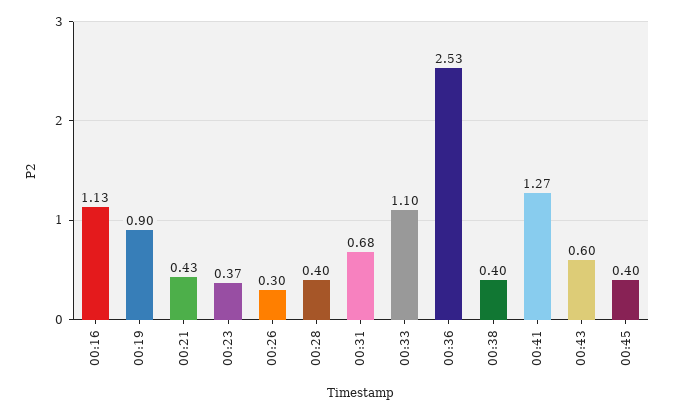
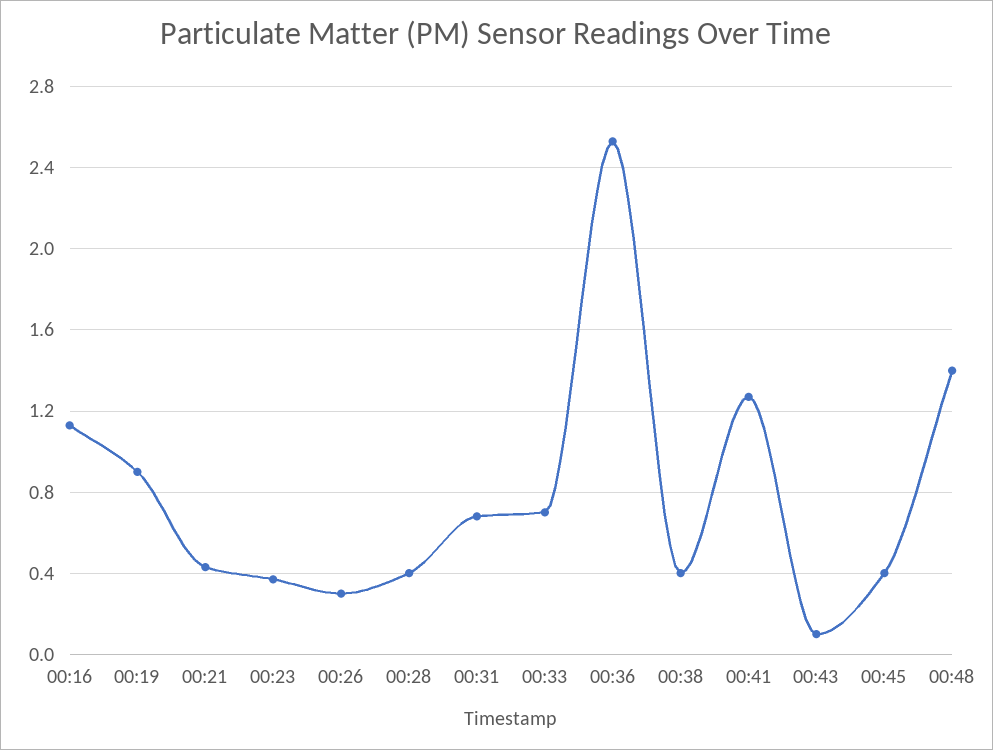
00:33: 1.1 -> 0.7
00:43: 0.6 -> 0.1
00:48: none -> 1.4

